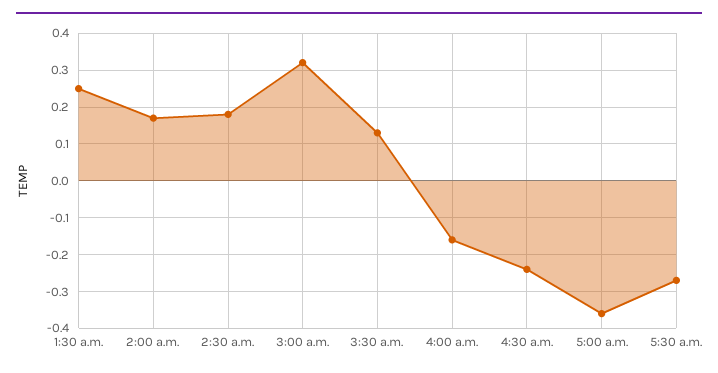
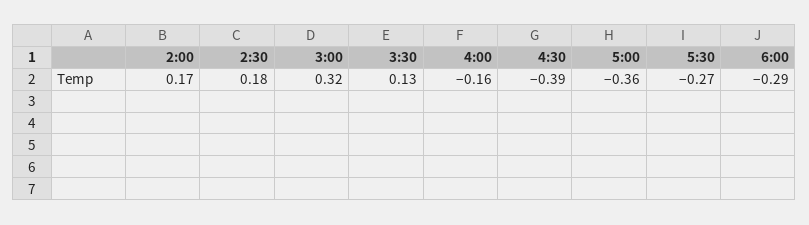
1:30 a.m.: 0.25 -> none
4:30 a.m.: -0.25 -> -0.39
6:00: none -> -0.29

